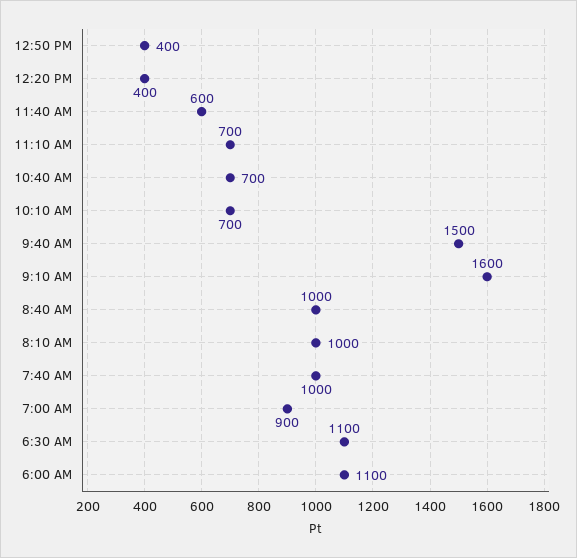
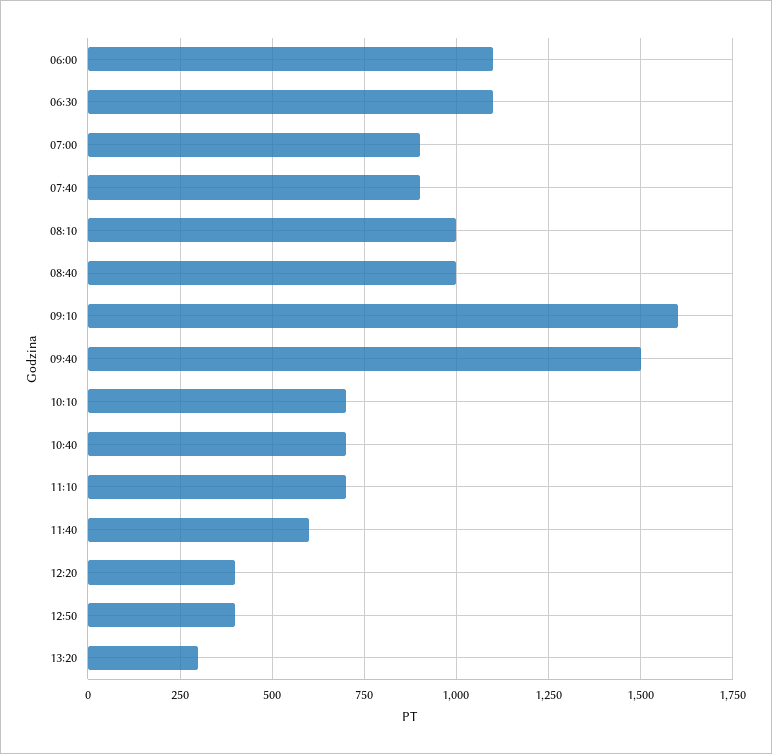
7:40 AM: 1000 -> 900
13:20: none -> 300

